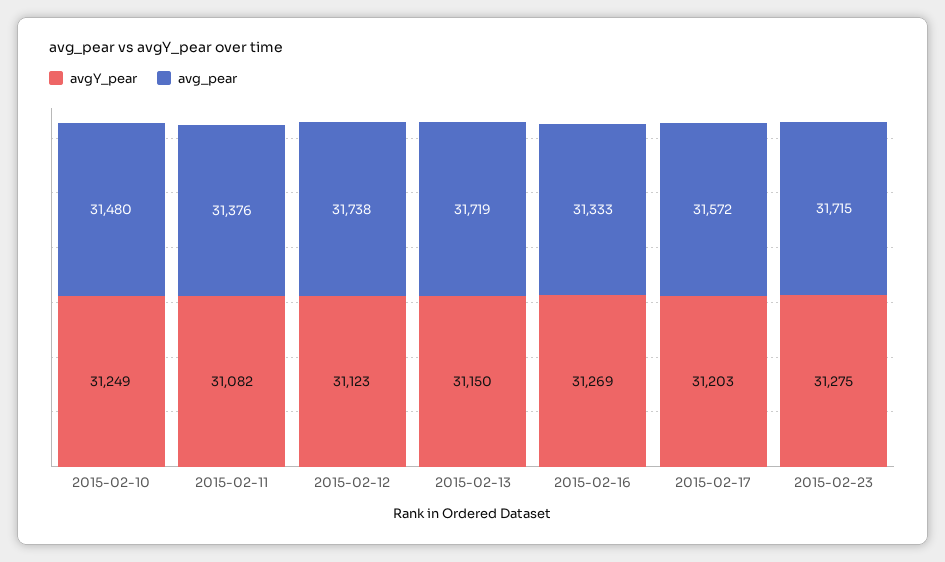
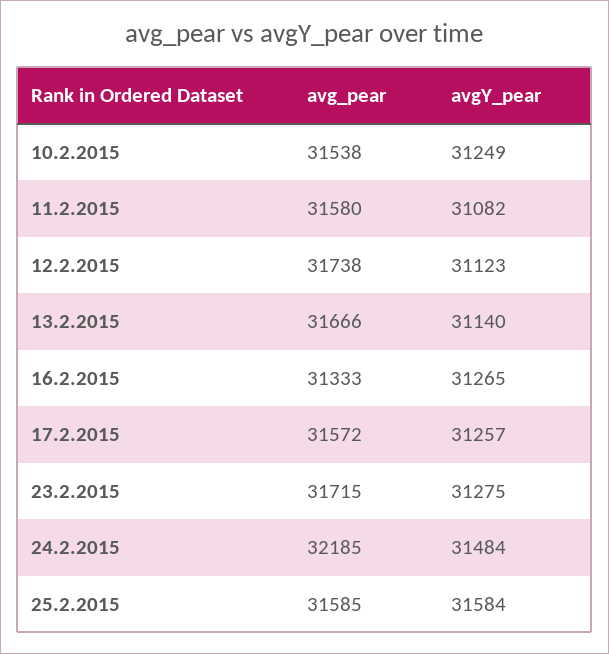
avg_pear, 2015-02-10: 31480 -> 31538
avg_pear, 2015-02-11: 31376 -> 31580
avgY_pear, 2015-02-13: 31150 -> 31140
avg_pear, 2015-02-13: 31719 -> 31666
avgY_pear, 2015-02-16: 31269 -> 31265
avgY_pear, 2015-02-17: 31203 -> 31257
avg_pear, 24.2.2015: none -> 32185
avgY_pear, 24.2.2015: none -> 31484
avg_pear, 25.2.2015: none -> 31585
avgY_pear, 25.2.2015: none -> 31584

